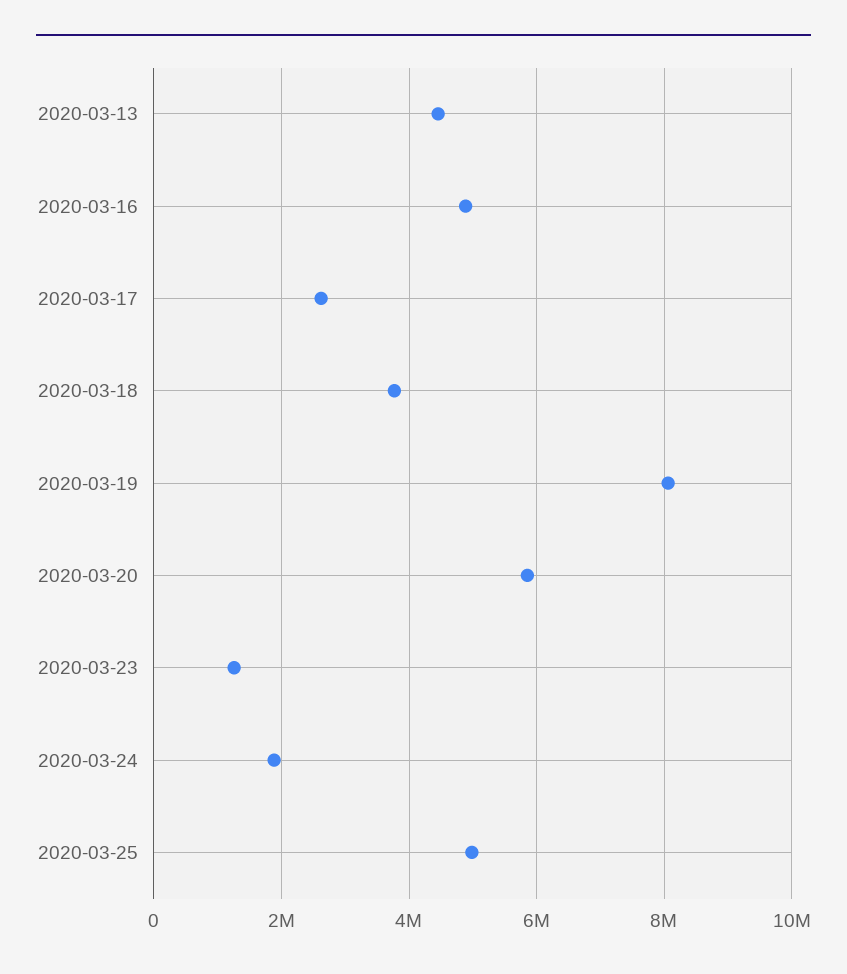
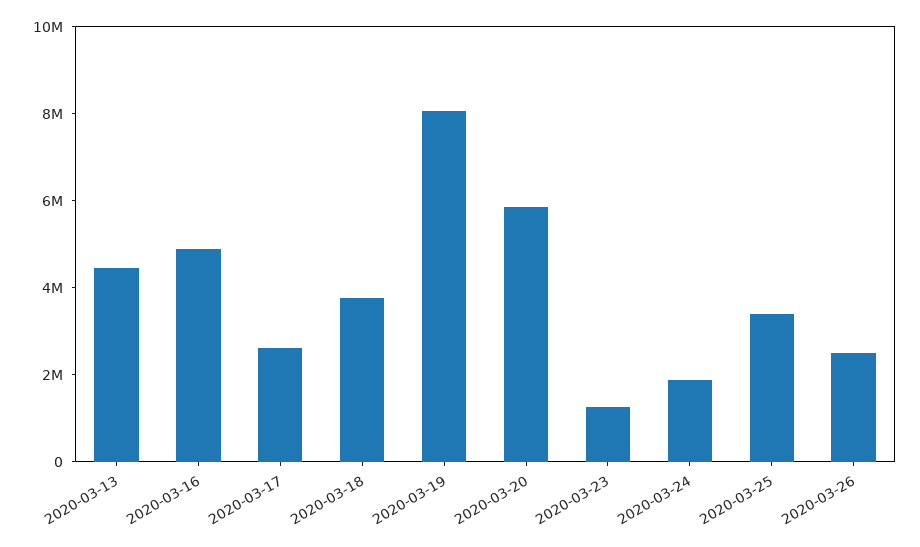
2020-03-25: 5000000 -> 3500000
2020-03-26: none -> 2500000

